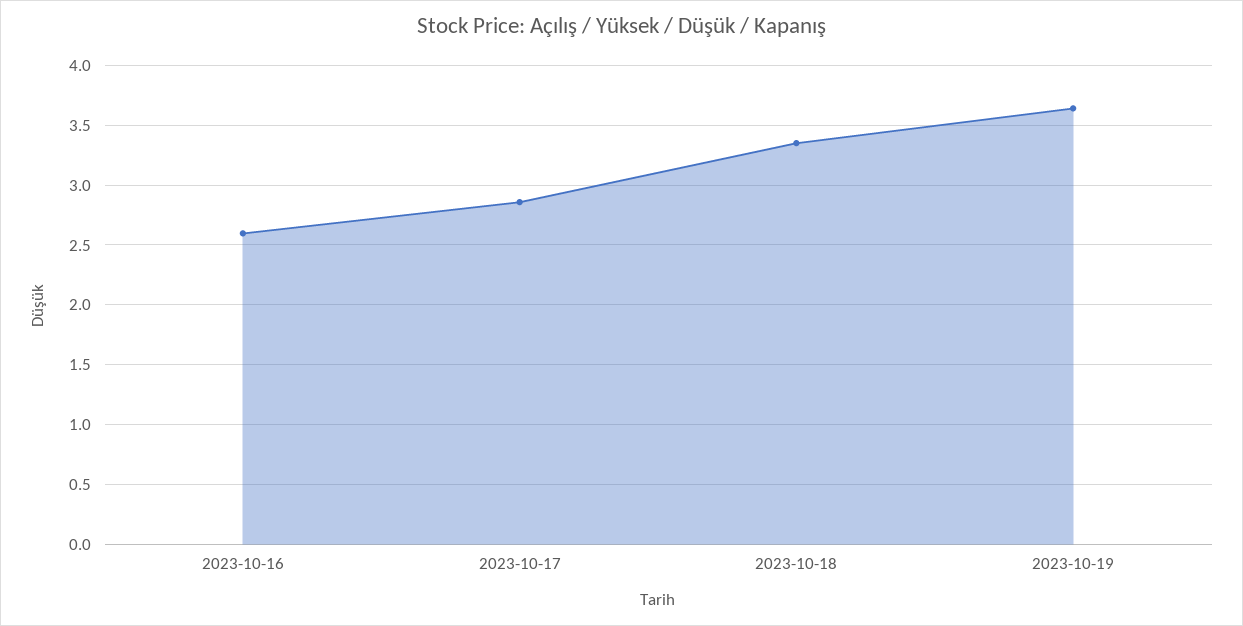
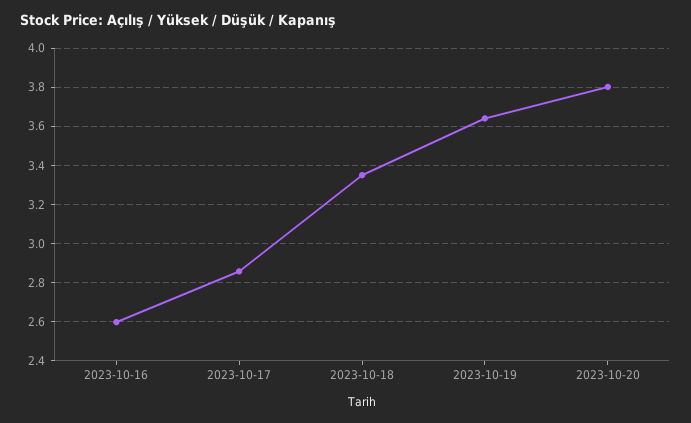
2023-10-20: none -> 3.8

